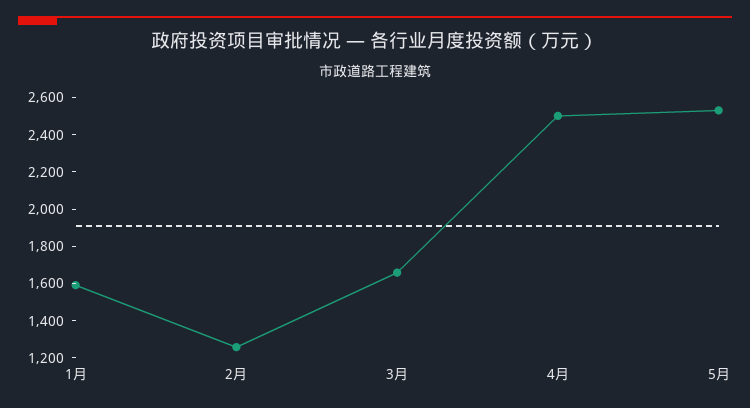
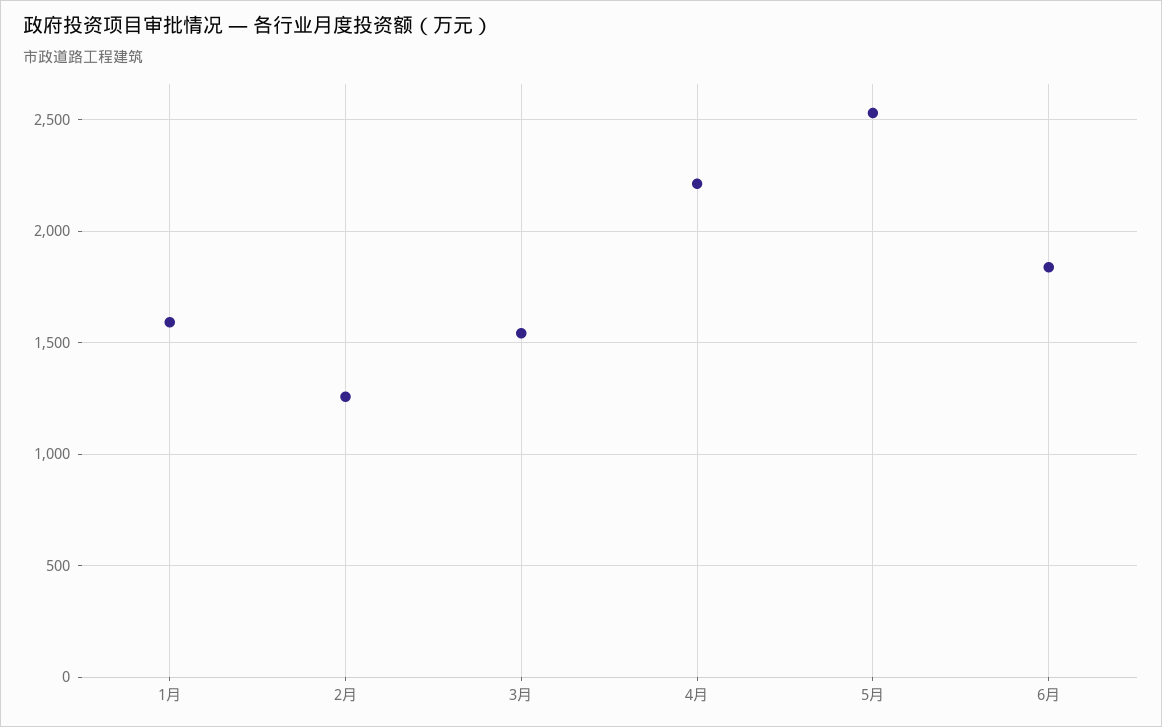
3月: 1650 -> 1550
4月: 2500 -> 2200
6月: none -> 1850

